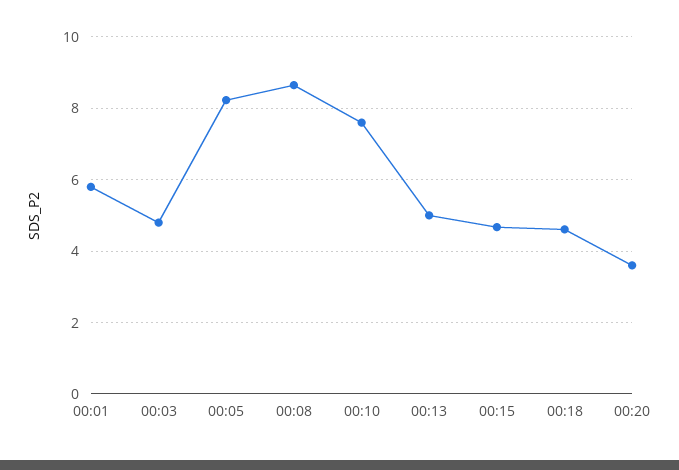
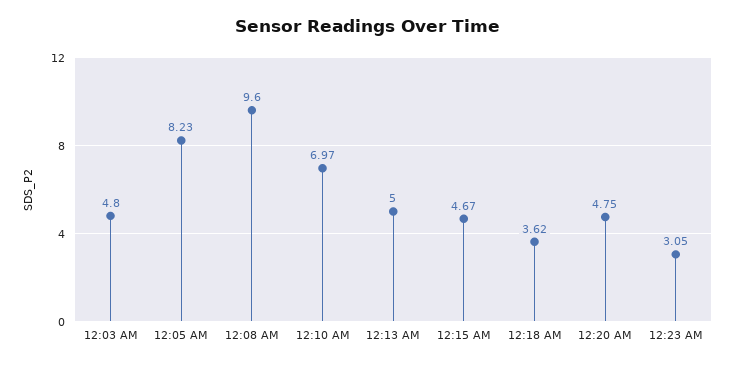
00:01: 5.8 -> none
00:08: 8.6 -> 9.6
00:10: 7.6 -> 6.97
00:18: 4.6 -> 3.62
00:20: 3.6 -> 4.75
12:23 AM: none -> 3.05

